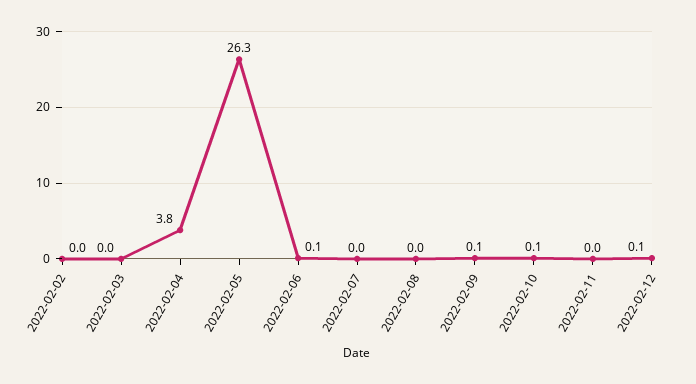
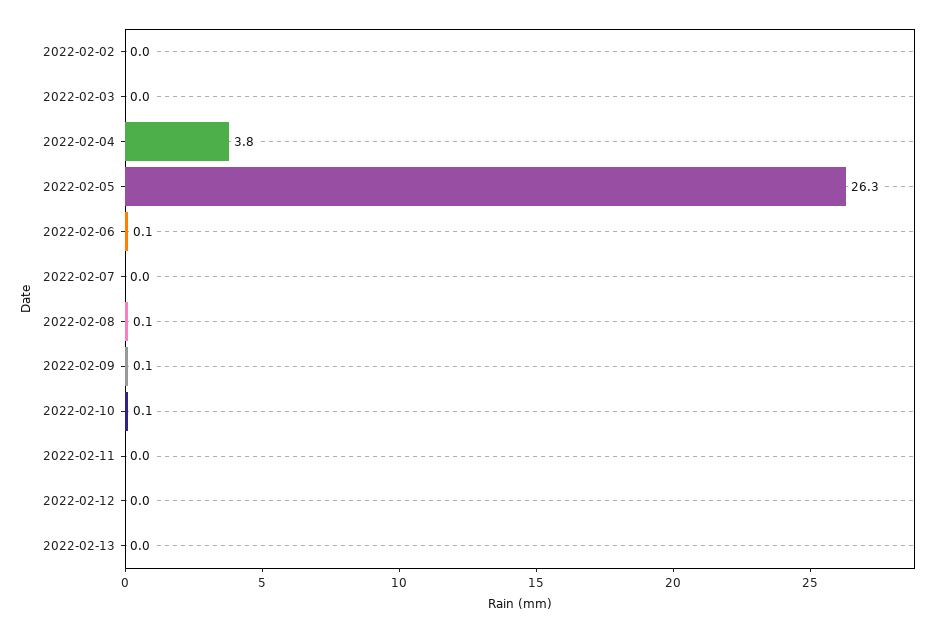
2022-02-08: 0 -> 0.1
2022-02-12: 0.1 -> 0
2022-02-13: none -> 0

